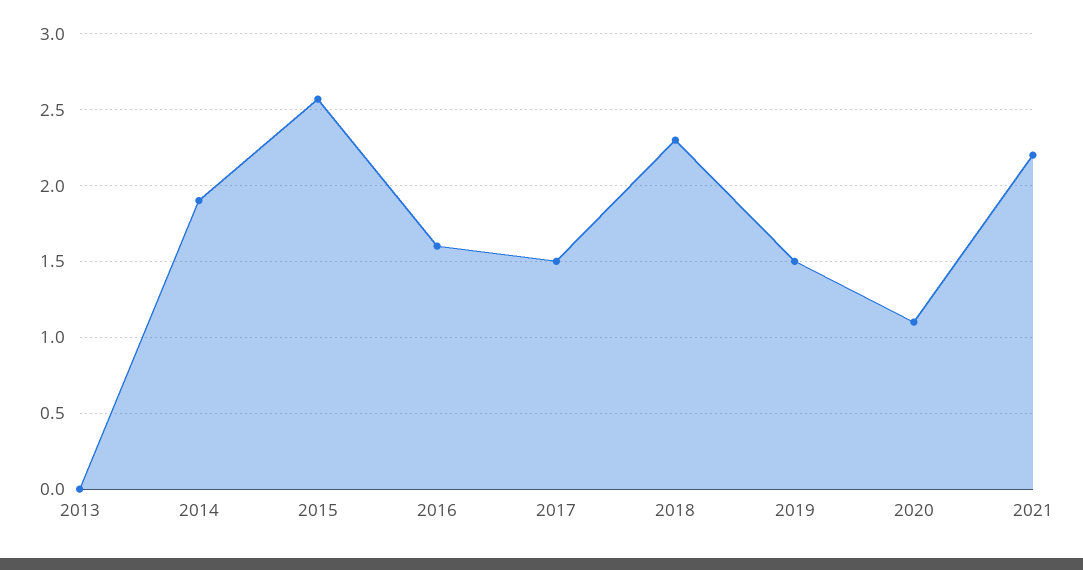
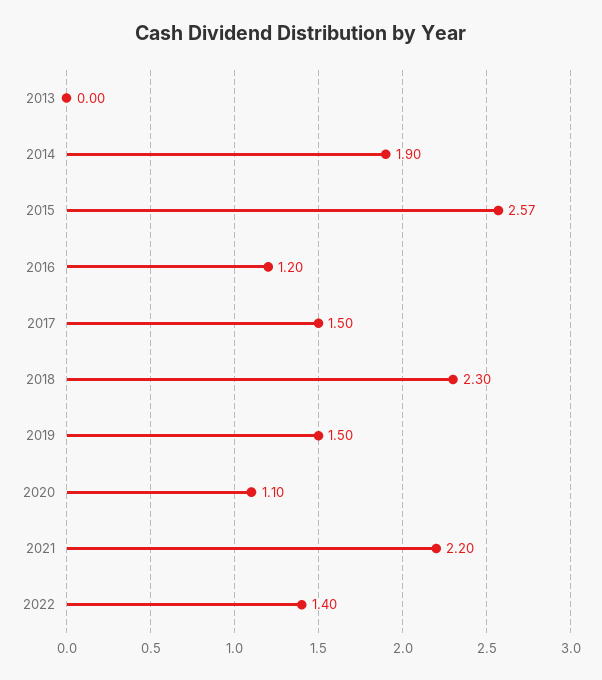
2016: 1.6 -> 1.2
2022: none -> 1.4

